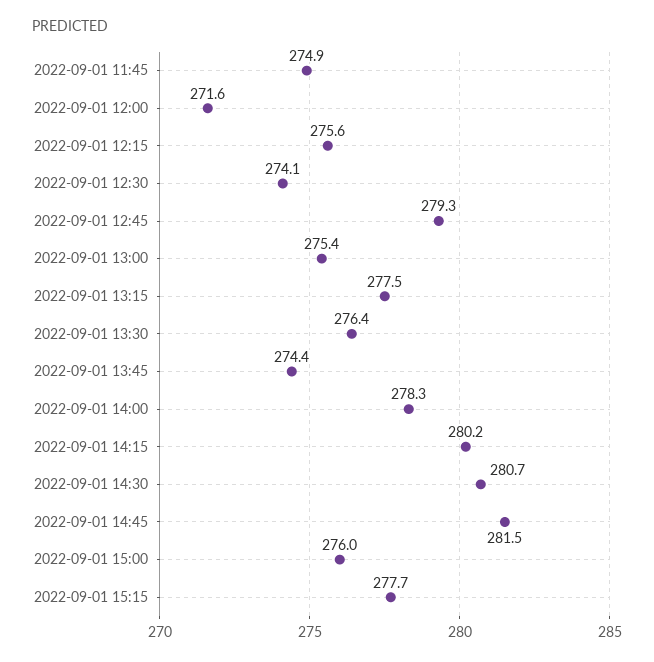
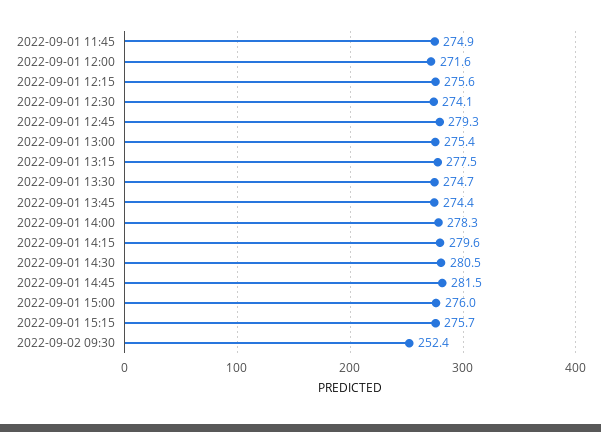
2022-09-01 13:30: 276.4 -> 274.7
2022-09-01 14:15: 280.2 -> 279.6
2022-09-01 14:30: 280.7 -> 280.5
2022-09-01 15:15: 277.7 -> 275.7
2022-09-02 09:30: none -> 252.4

